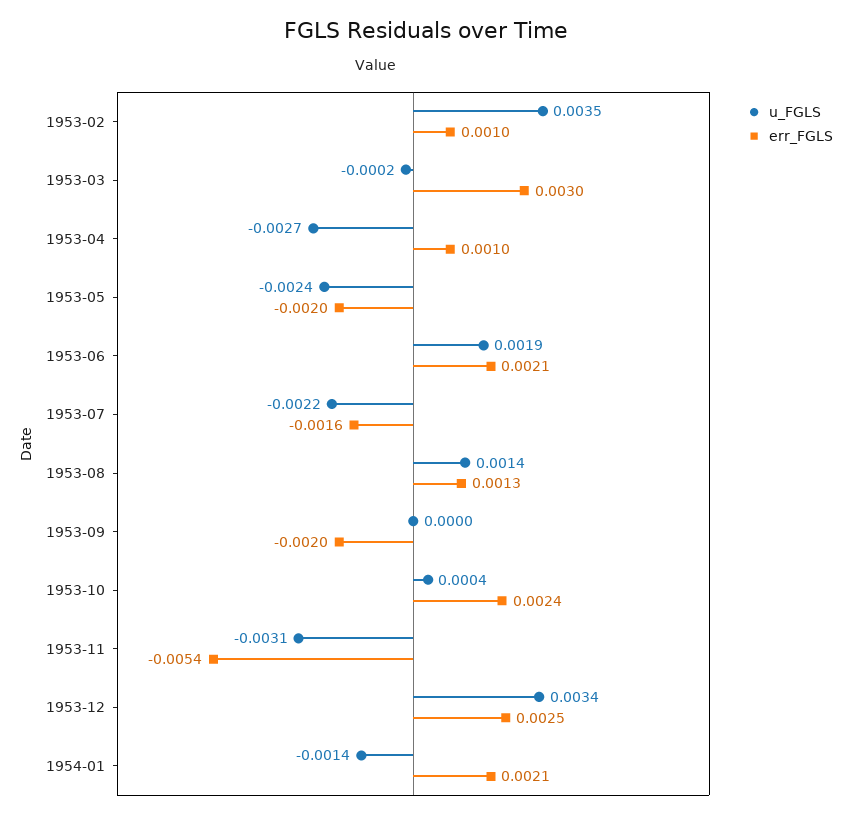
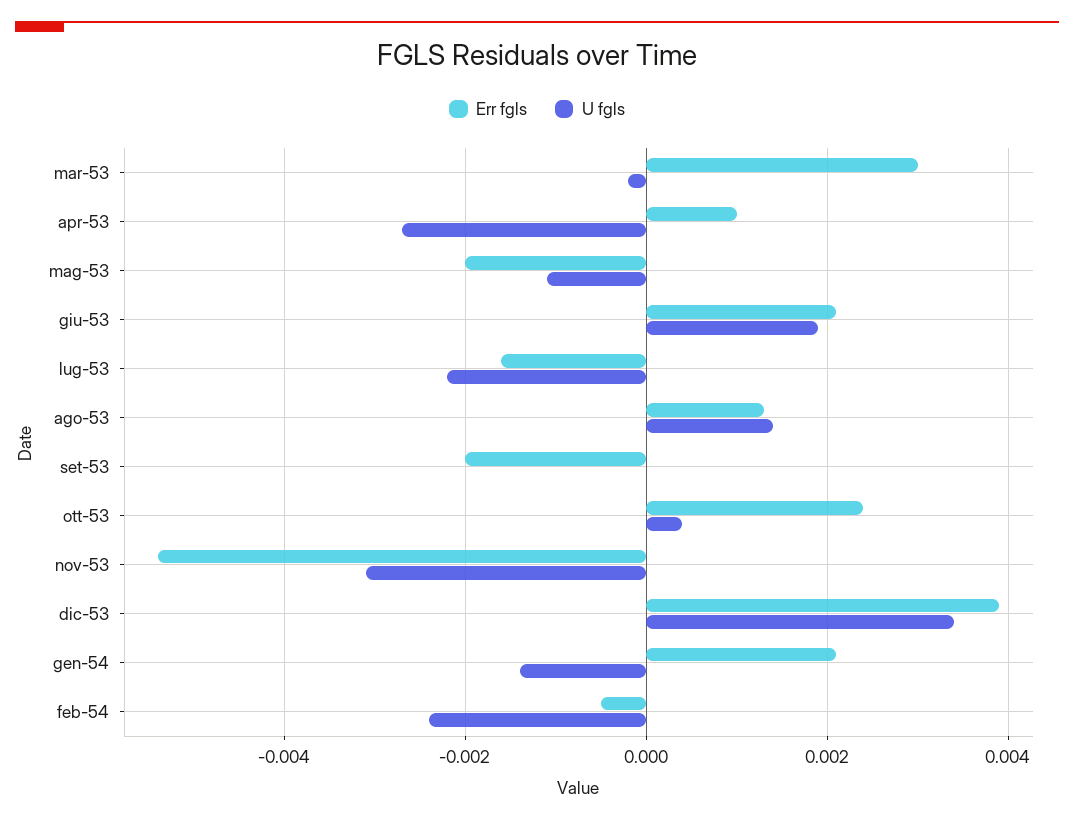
u_FGLS, 1953-02: 0.0035 -> none
err_FGLS, 1953-02: 0.001 -> none
u_FGLS, 1953-05: -0.0024 -> -0.001
err_FGLS, 1953-12: 0.0025 -> 0.004
err_FGLS, feb-54: none -> -0.0005
u_FGLS, feb-54: none -> -0.0025

